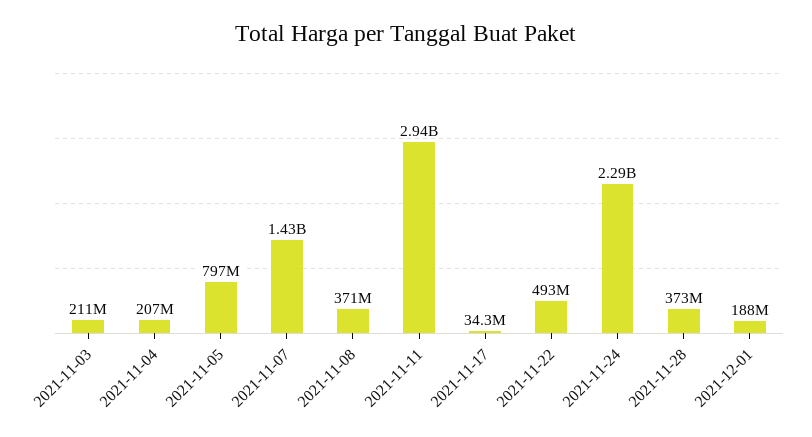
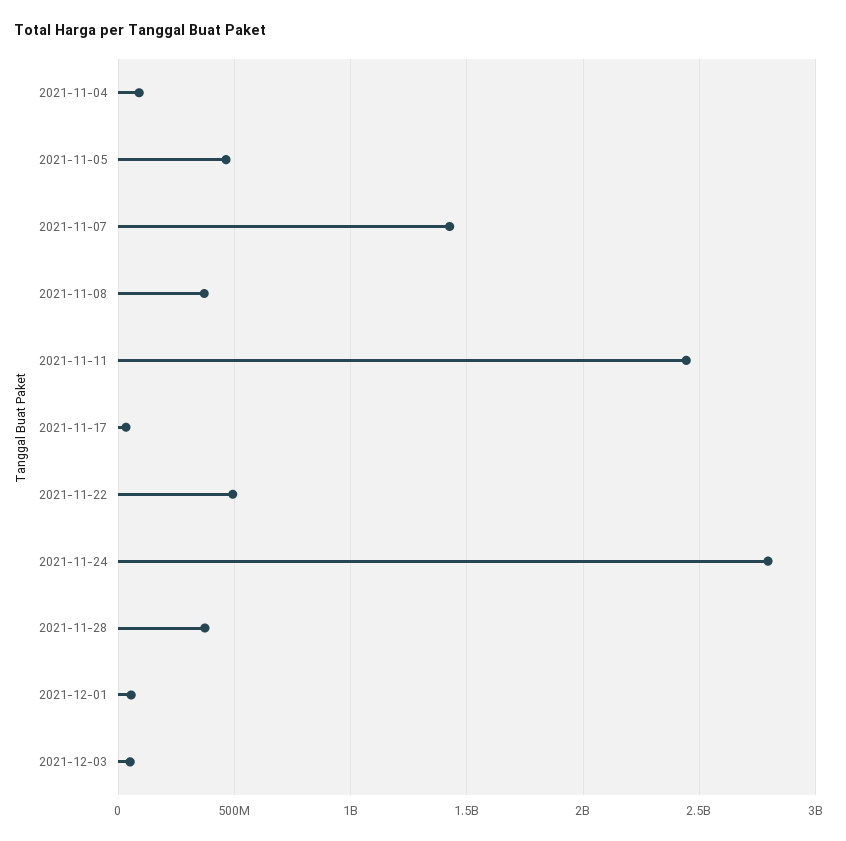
2021-11-03: 211000000 -> none
2021-11-04: 207000000 -> 100000000
2021-11-05: 797000000 -> 450000000
2021-11-11: 2940000000 -> 2450000000
2021-11-24: 2290000000 -> 2800000000
2021-12-01: 188000000 -> 50000000
2021-12-03: none -> 50000000

